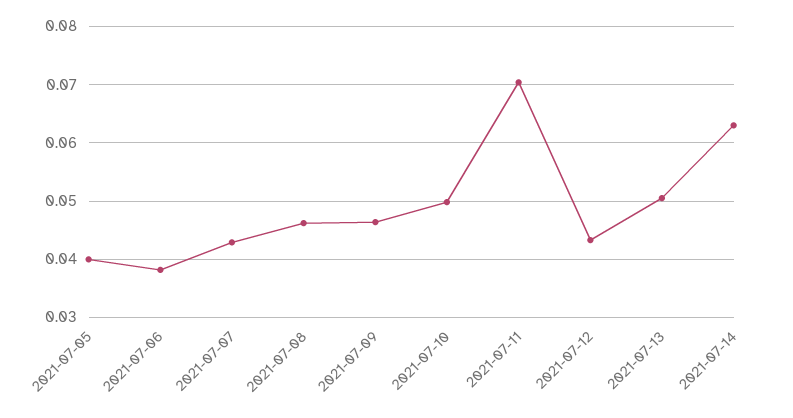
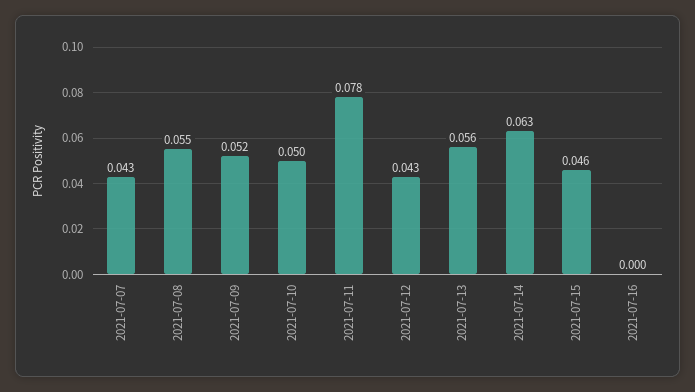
2021-07-05: 0.04 -> none
2021-07-06: 0.038 -> none
2021-07-08: 0.046 -> 0.055
2021-07-09: 0.046 -> 0.052
2021-07-11: 0.07 -> 0.078
2021-07-13: 0.05 -> 0.056
2021-07-15: none -> 0.046
2021-07-16: none -> 0

